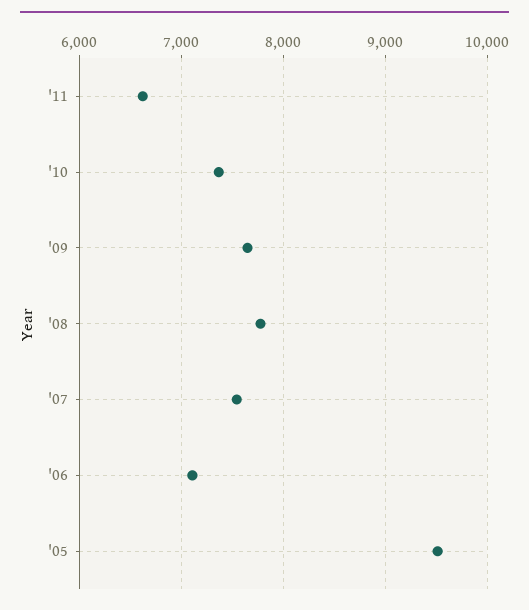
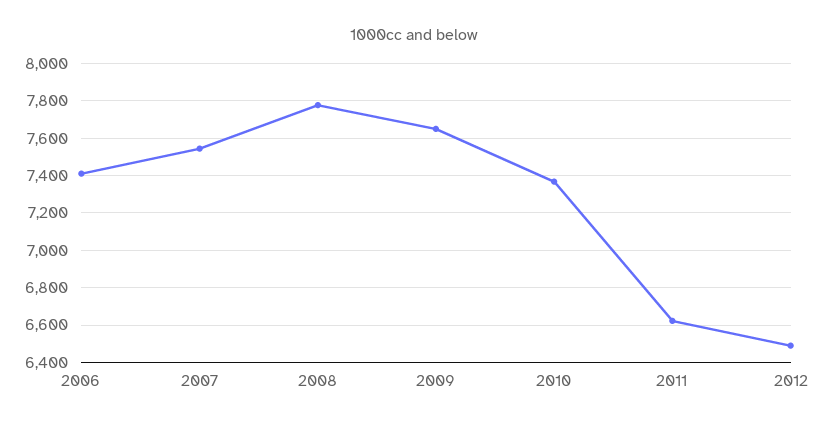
'06: 7100 -> 7400
'05: 9500 -> none
2012: none -> 6500

